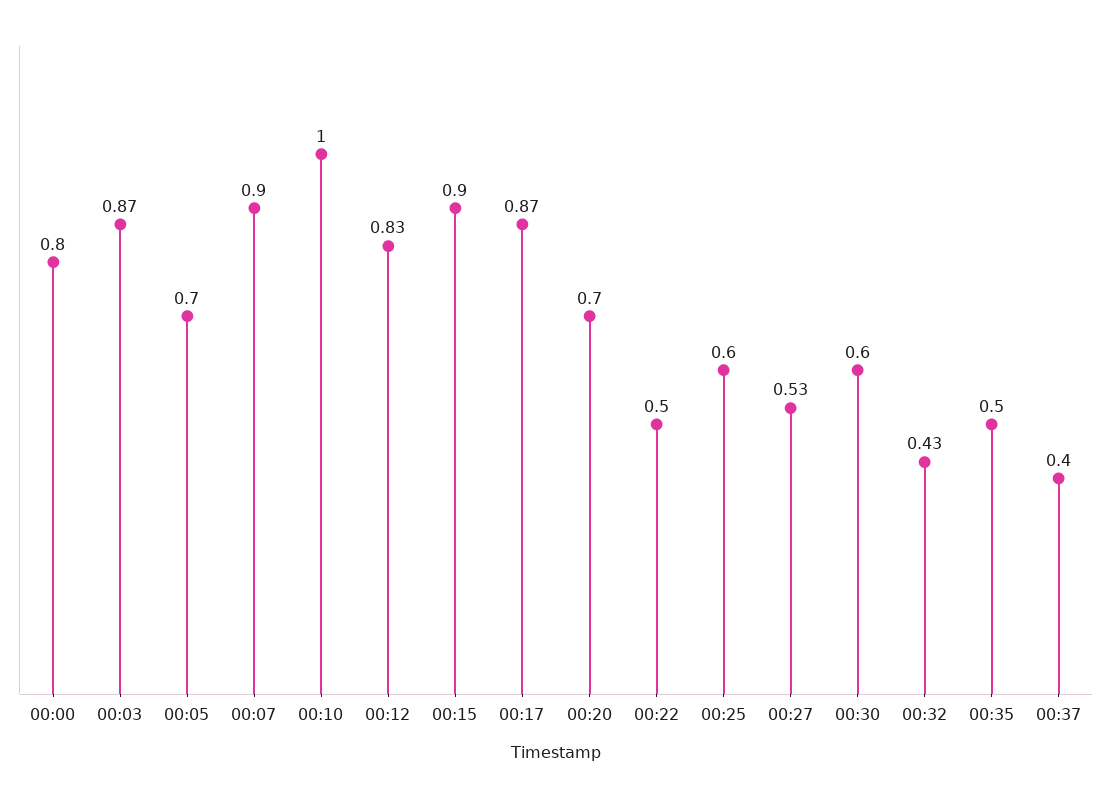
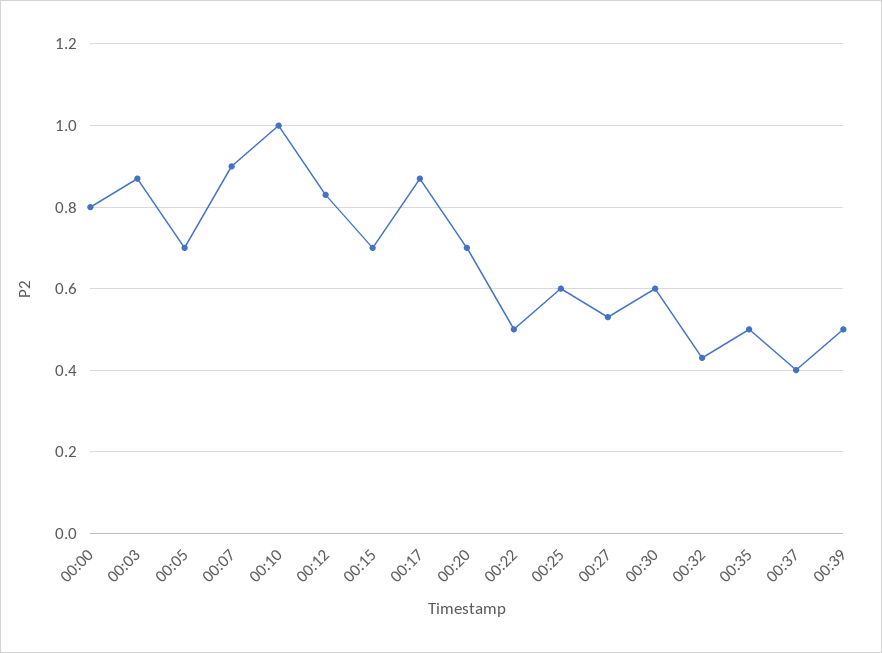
00:15: 0.9 -> 0.7
00:39: none -> 0.5

